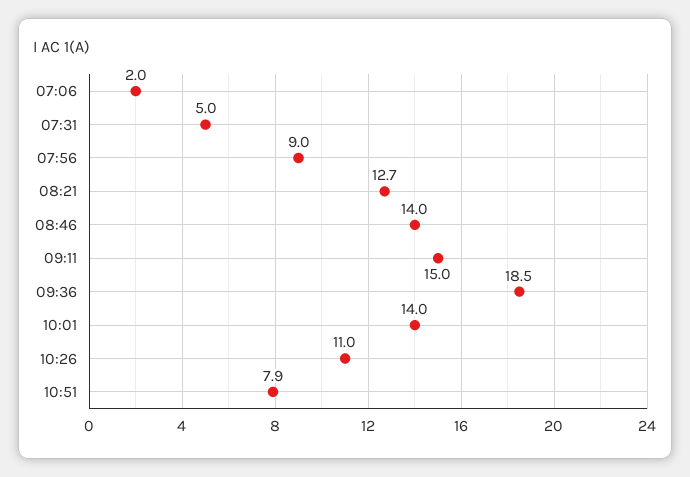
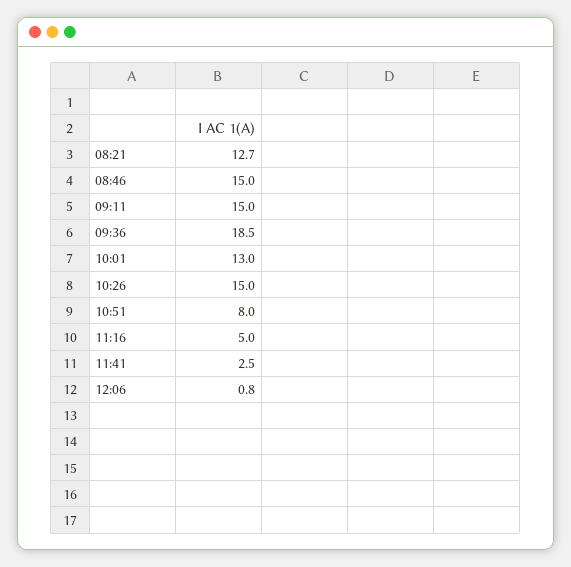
07:06: 2 -> none
07:31: 5 -> none
07:56: 9 -> none
08:46: 14 -> 15
10:01: 14 -> 13
10:26: 11 -> 15
10:51: 7.9 -> 8
11:16: none -> 5
11:41: none -> 2.5
12:06: none -> 0.8

